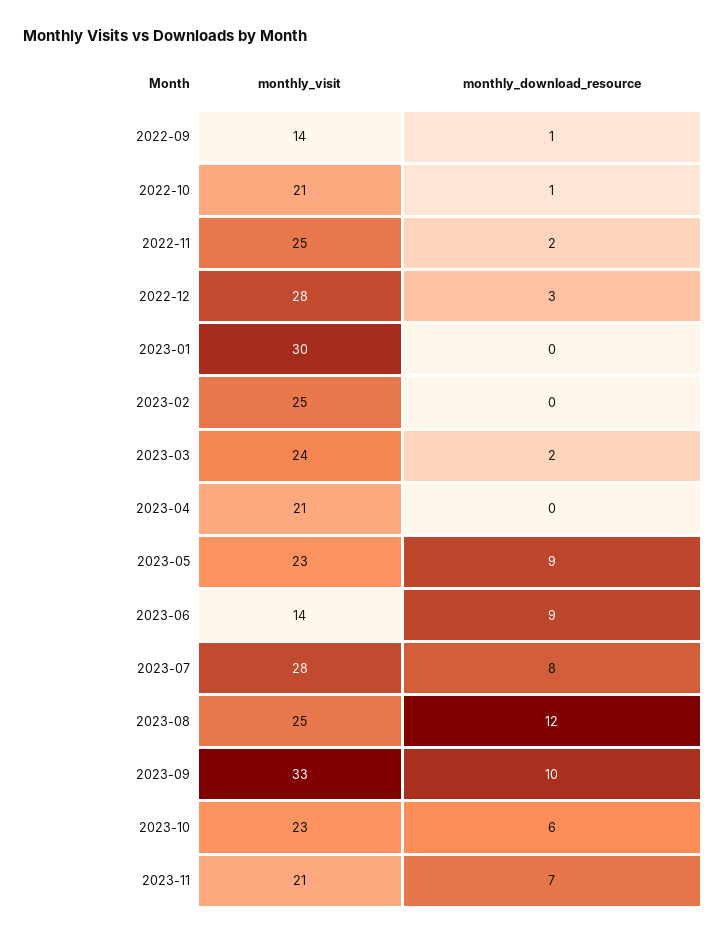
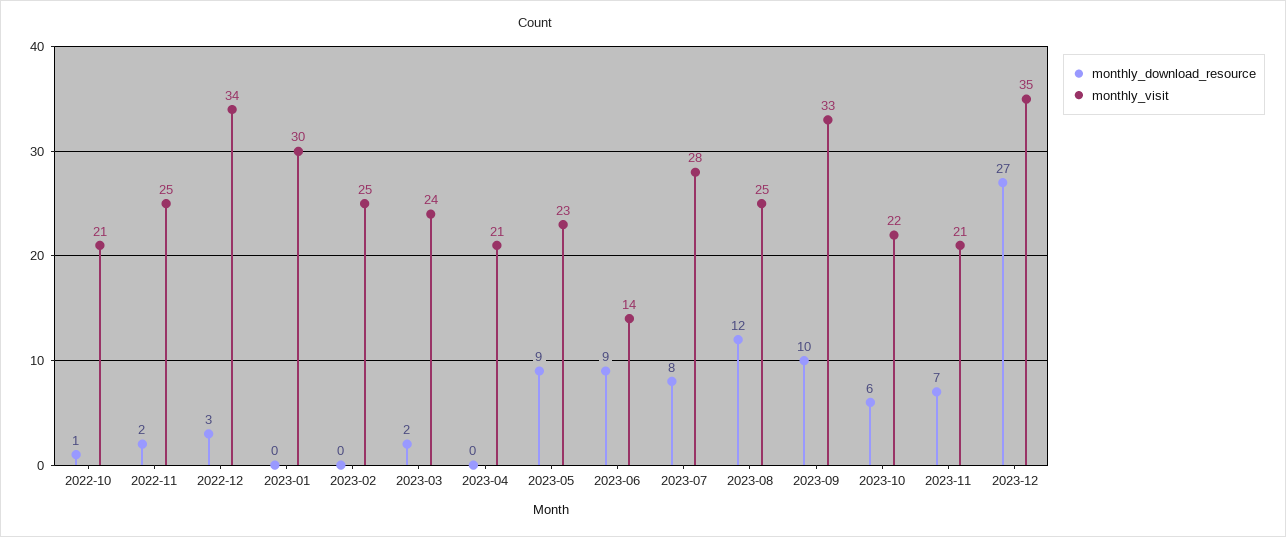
monthly_visit, 2022-09: 14 -> none
monthly_download_resource, 2022-09: 1 -> none
monthly_visit, 2022-12: 28 -> 34
monthly_visit, 2023-10: 23 -> 22
monthly_download_resource, 2023-12: none -> 27
monthly_visit, 2023-12: none -> 35

